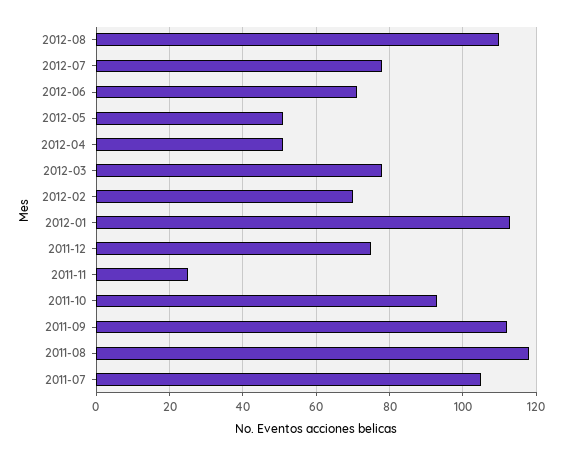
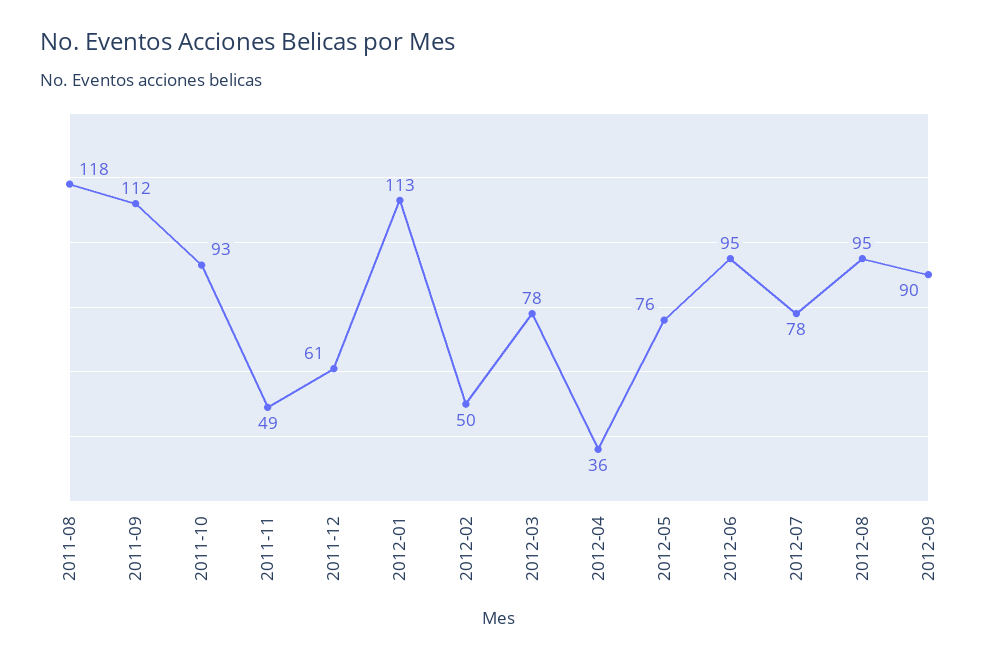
2012-08: 110 -> 95
2012-06: 70 -> 95
2012-05: 50 -> 76
2012-04: 50 -> 36
2012-02: 70 -> 50
2011-12: 75 -> 61
2011-11: 25 -> 49
2011-07: 105 -> none
2012-09: none -> 90

